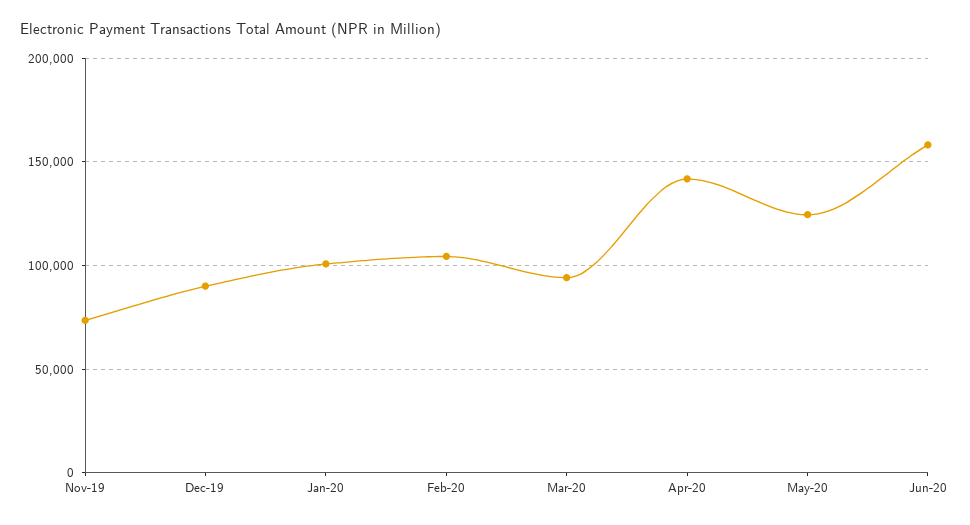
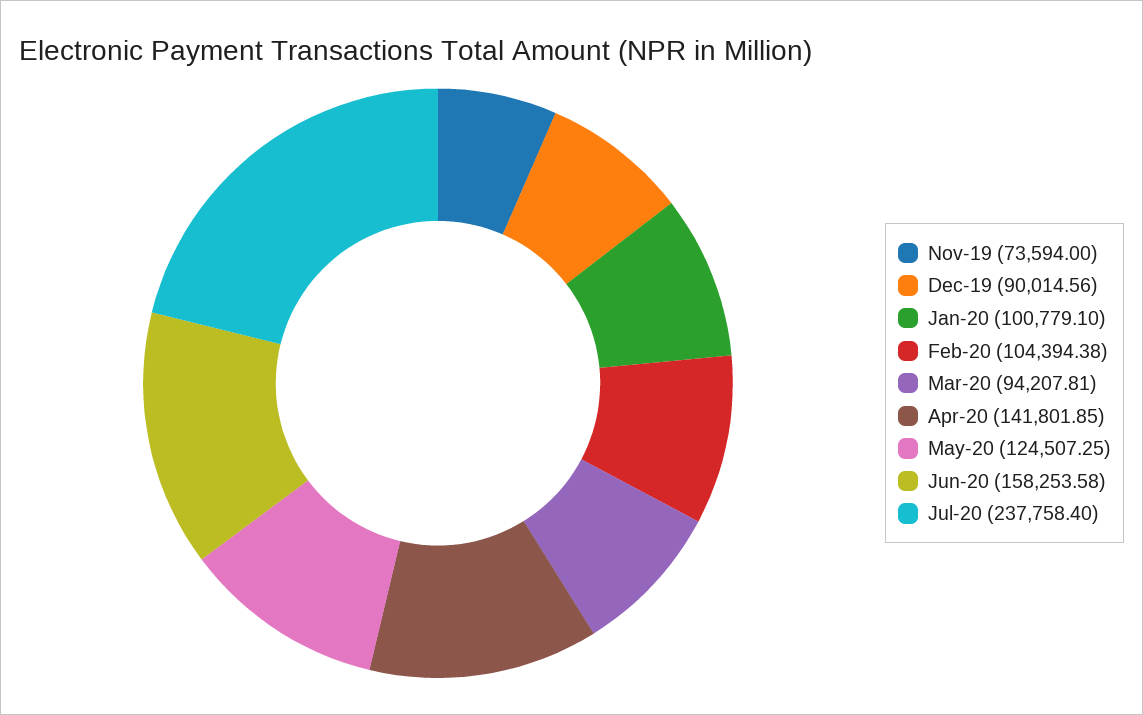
Jul-20: none -> 237758.4

